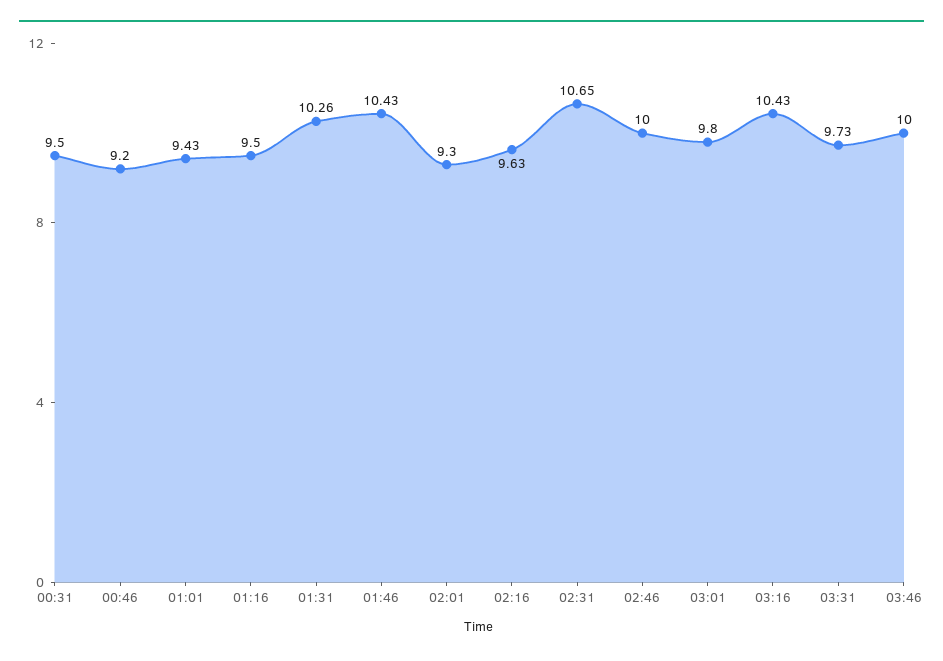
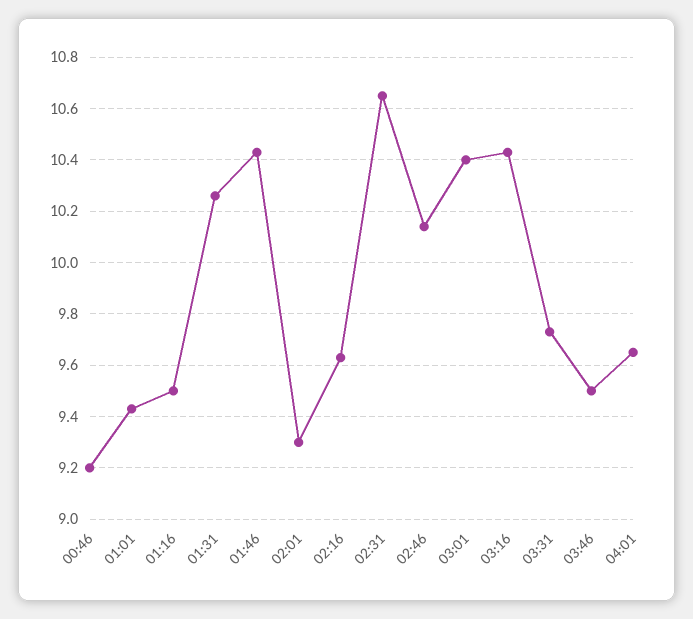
00:31: 9.5 -> none
02:46: 10 -> 10.15
03:01: 9.8 -> 10.4
03:46: 10 -> 9.5
04:01: none -> 9.65

